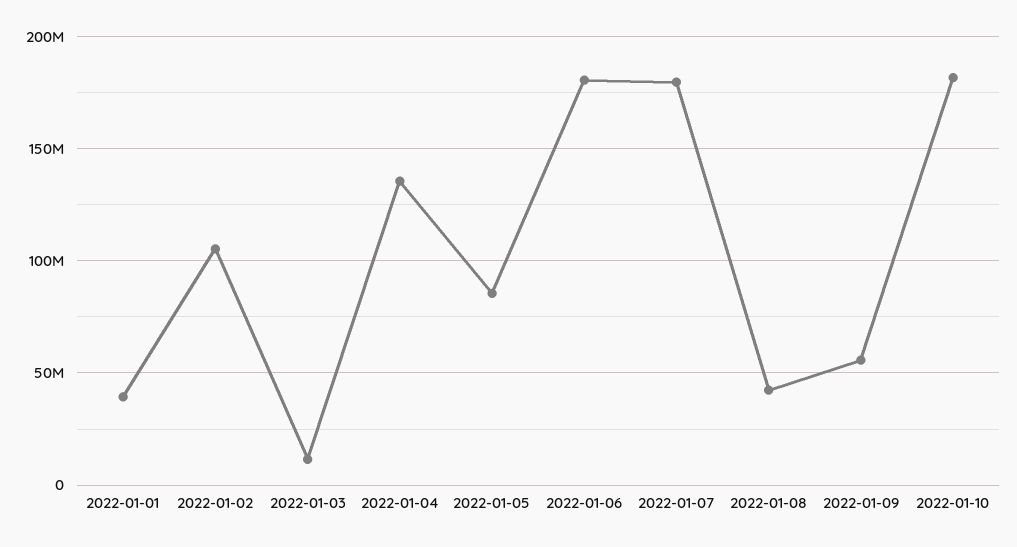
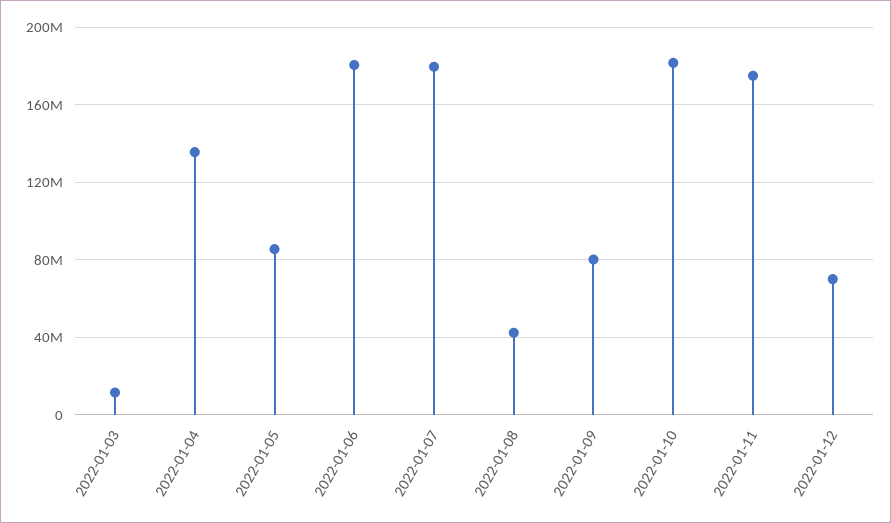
2022-01-01: 40000000 -> none
2022-01-02: 105000000 -> none
2022-01-09: 55000000 -> 80000000
2022-01-11: none -> 175000000
2022-01-12: none -> 70000000

